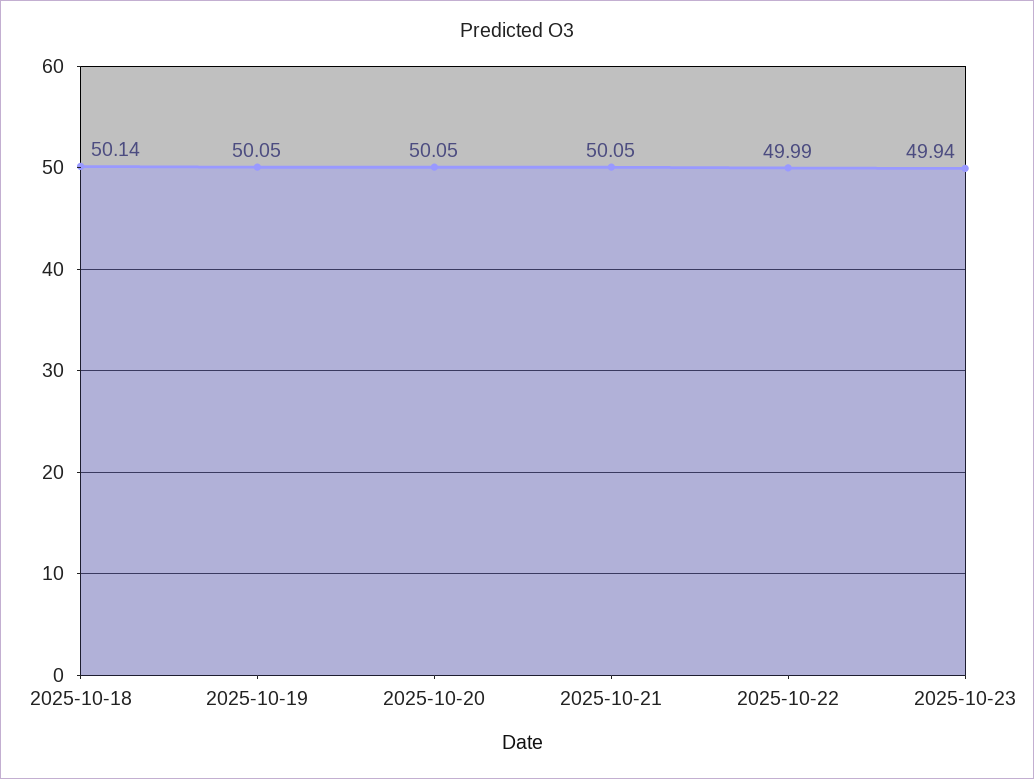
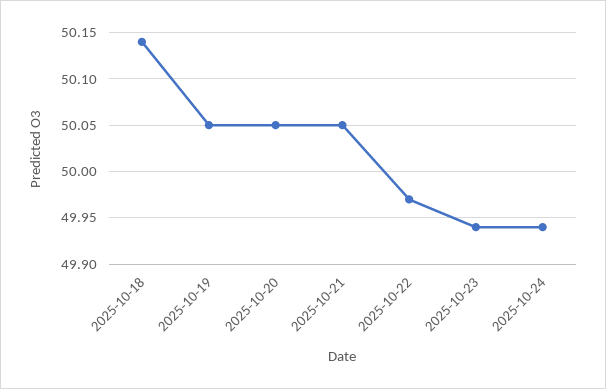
2025-10-22: 49.99 -> 49.97
2025-10-24: none -> 49.94

